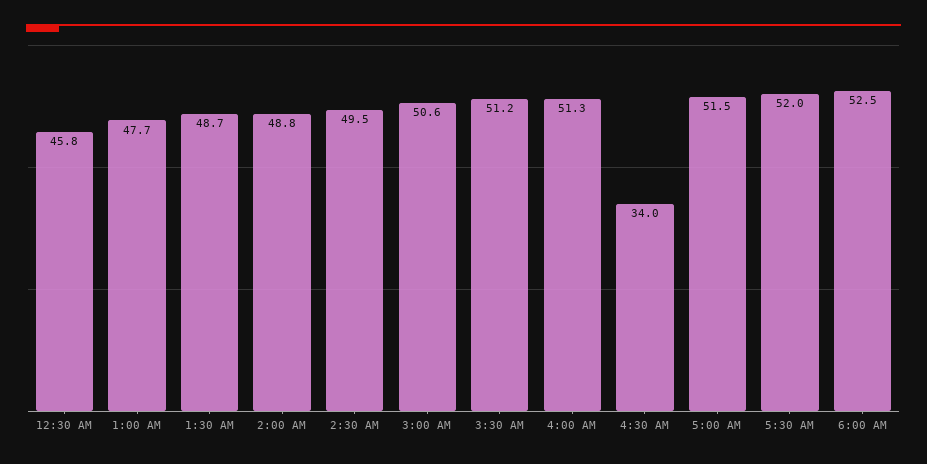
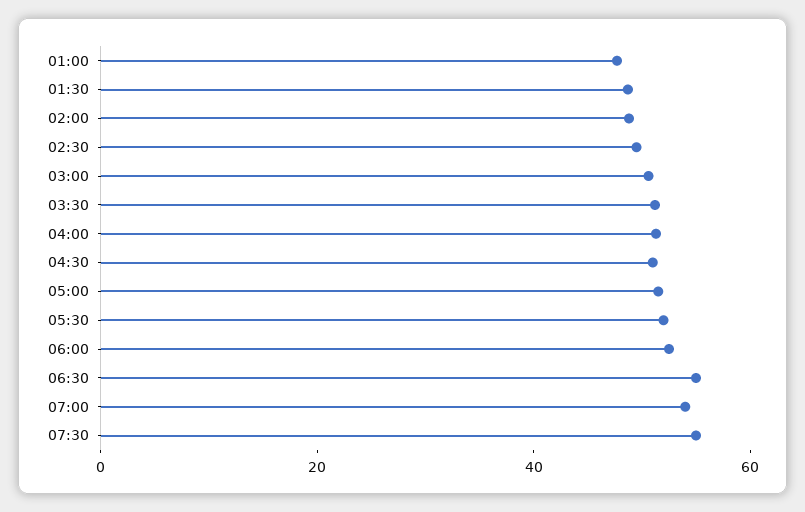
12:30 AM: 45.8 -> none
4:30 AM: 34 -> 50
06:30: none -> 55
07:00: none -> 55
07:30: none -> 55

